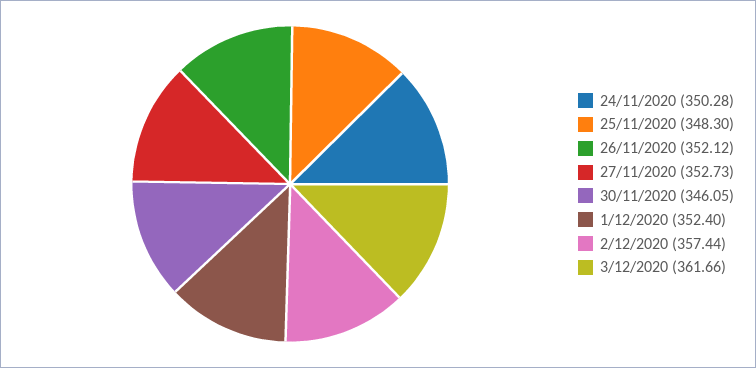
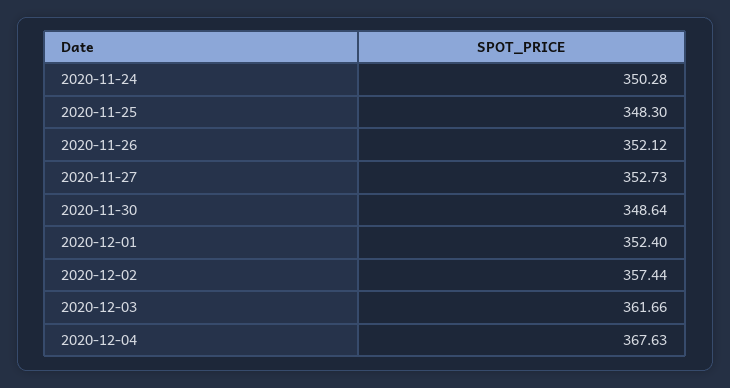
30/11/2020: 346.05 -> 348.64
2020-12-04: none -> 367.63

